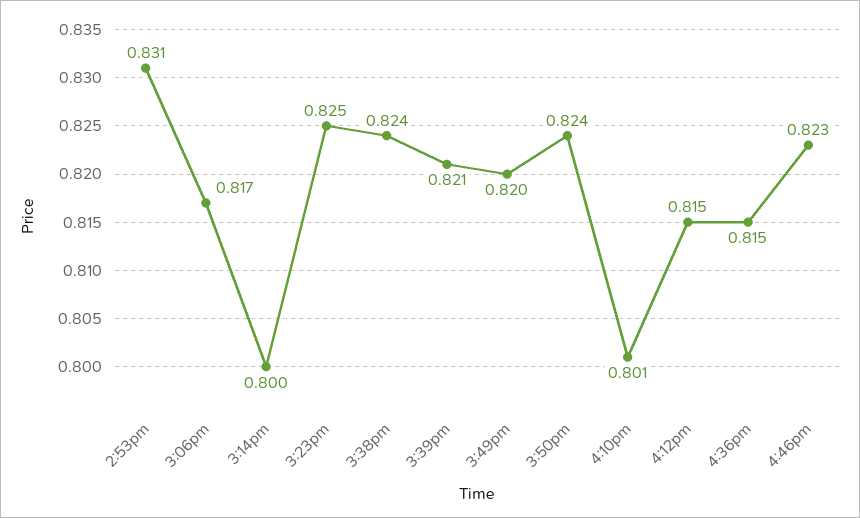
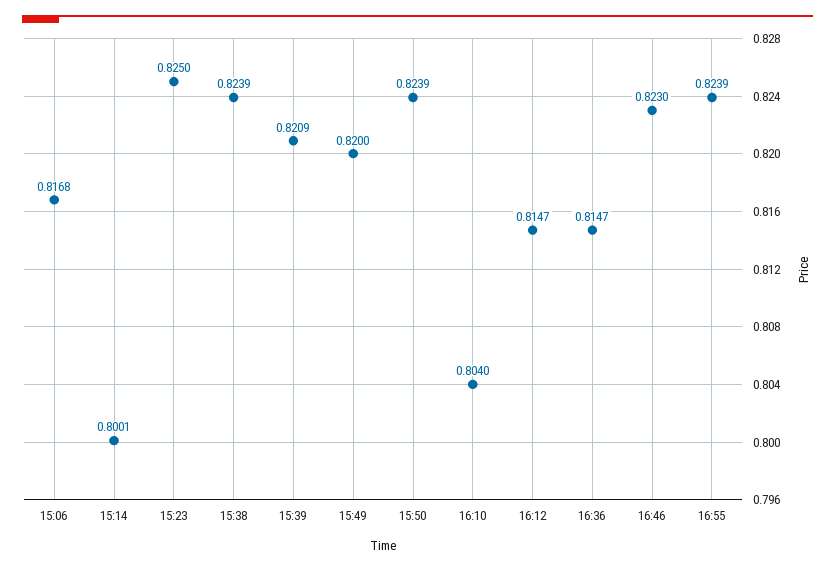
2:53pm: 0.831 -> none
4:10pm: 0.801 -> 0.804
16:55: none -> 0.8239

